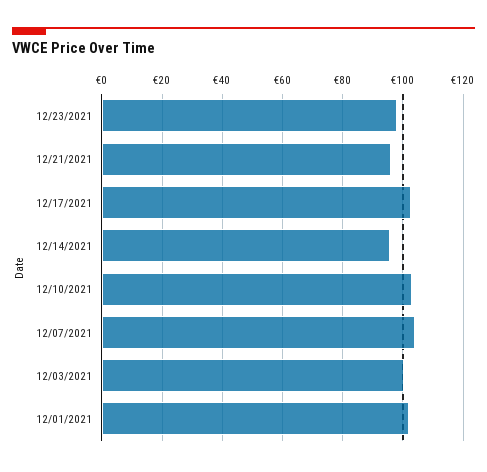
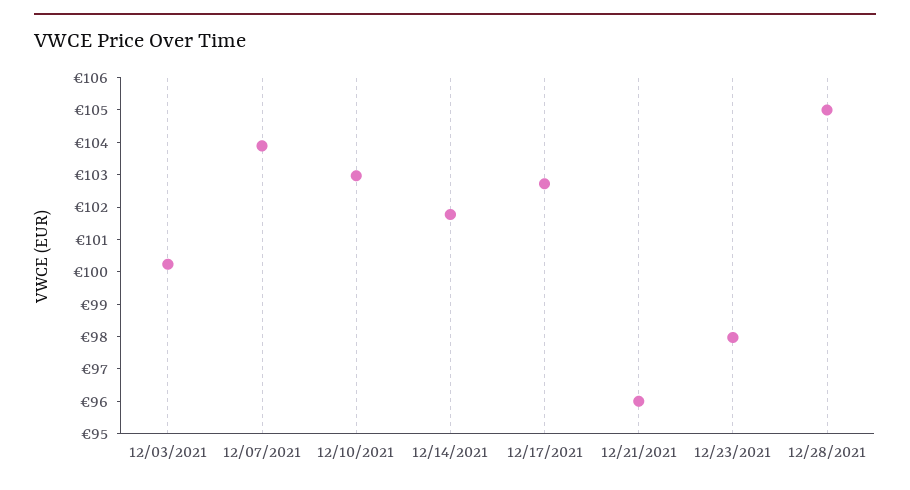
12/14/2021: 96 -> 101.75
12/01/2021: 102 -> none
12/28/2021: none -> 105

